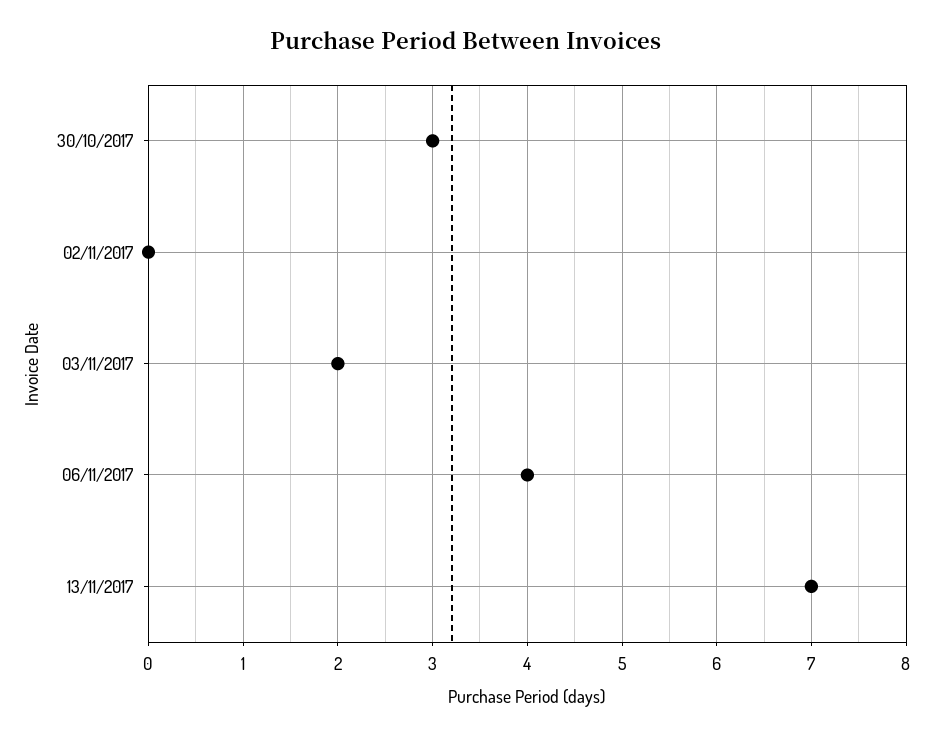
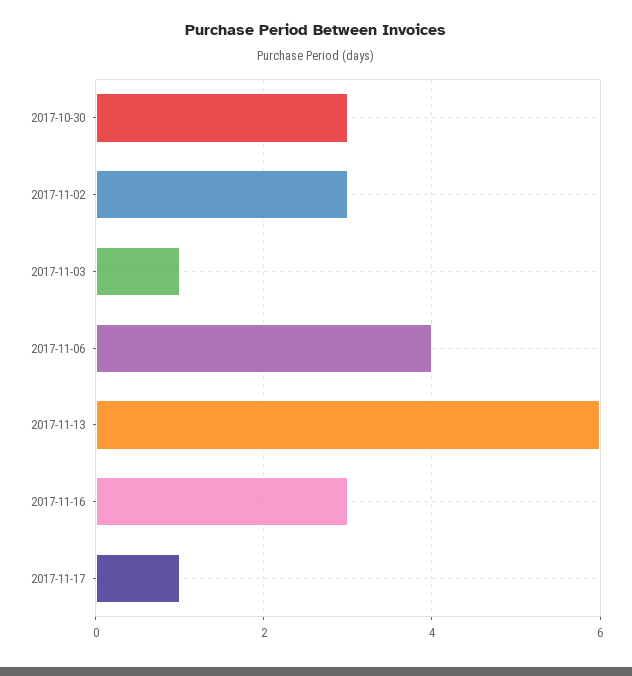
02/11/2017: 0 -> 3
03/11/2017: 2 -> 1
13/11/2017: 7 -> 6
2017-11-16: none -> 3
2017-11-17: none -> 1

